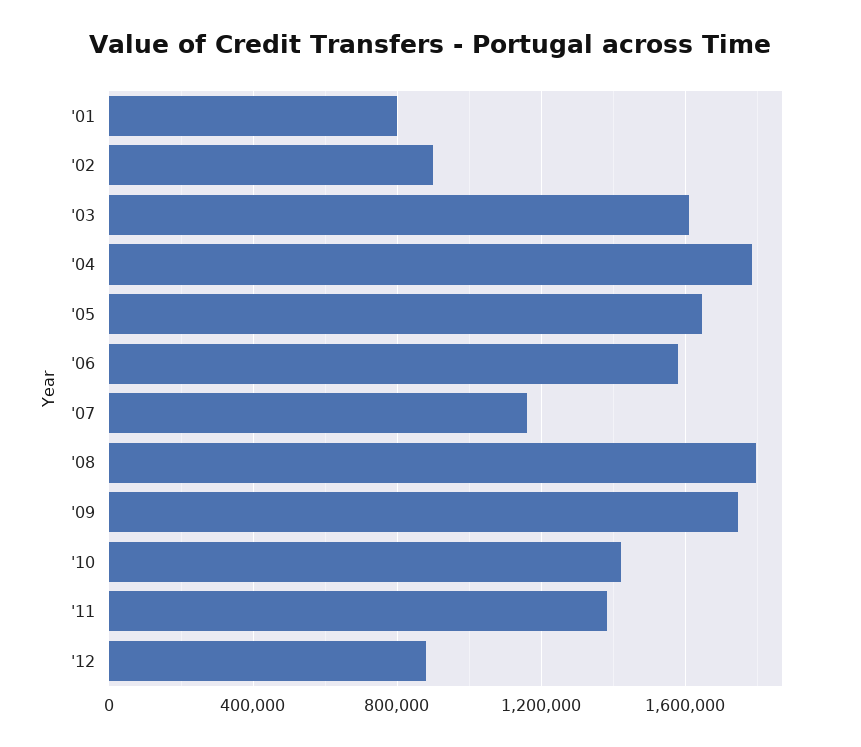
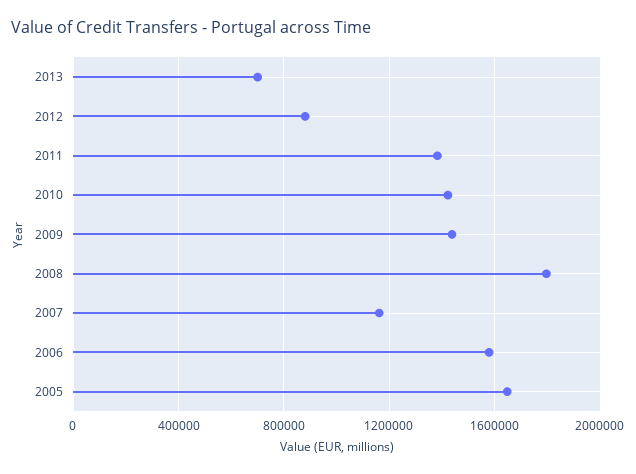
'01: 800000 -> none
'02: 900000 -> none
'03: 1600000 -> none
'04: 1800000 -> none
'09: 1750000 -> 1450000
2013: none -> 700000

